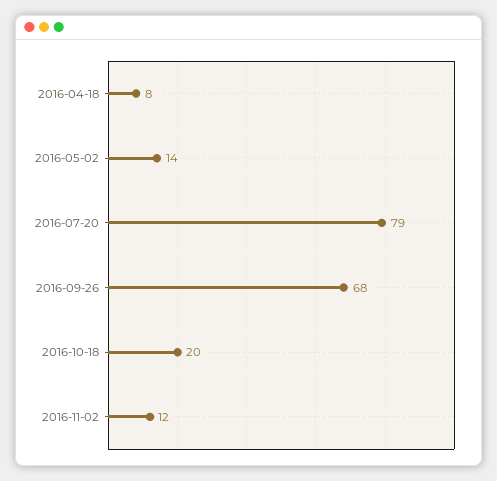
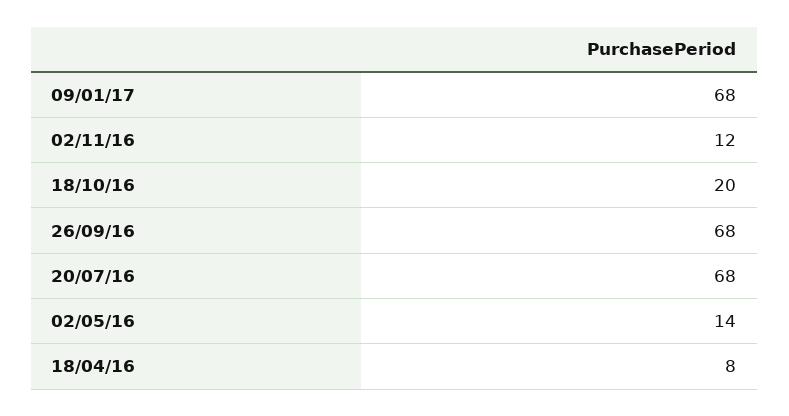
2016-07-20: 79 -> 68
09/01/17: none -> 68

